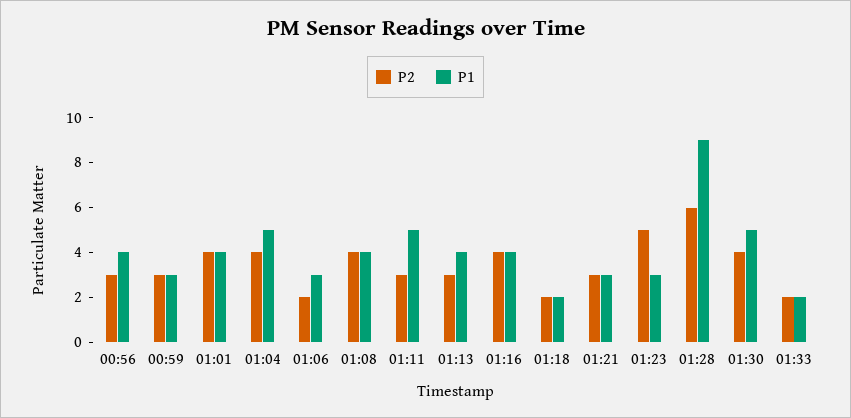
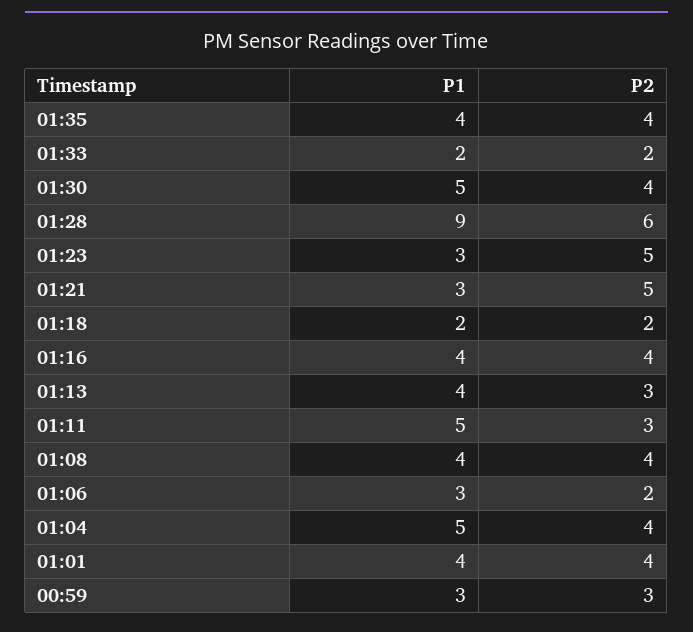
P2, 00:56: 3 -> none
P1, 00:56: 4 -> none
P2, 01:21: 3 -> 5
P1, 01:35: none -> 4
P2, 01:35: none -> 4

